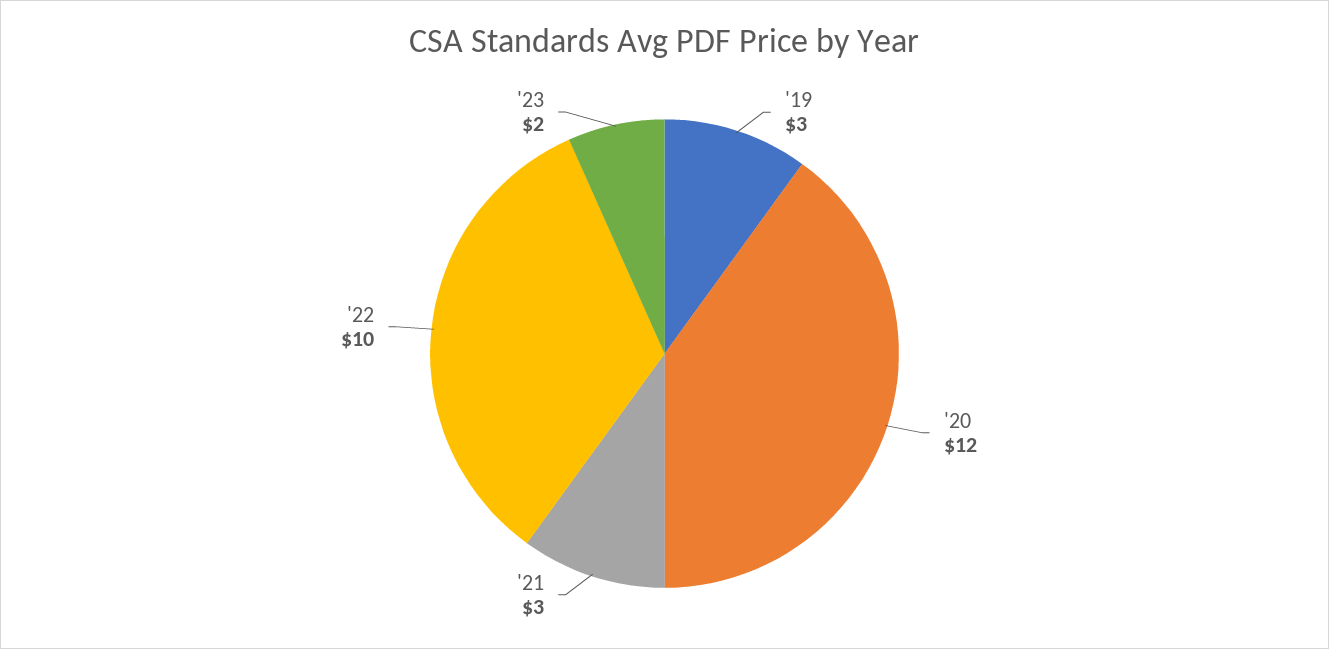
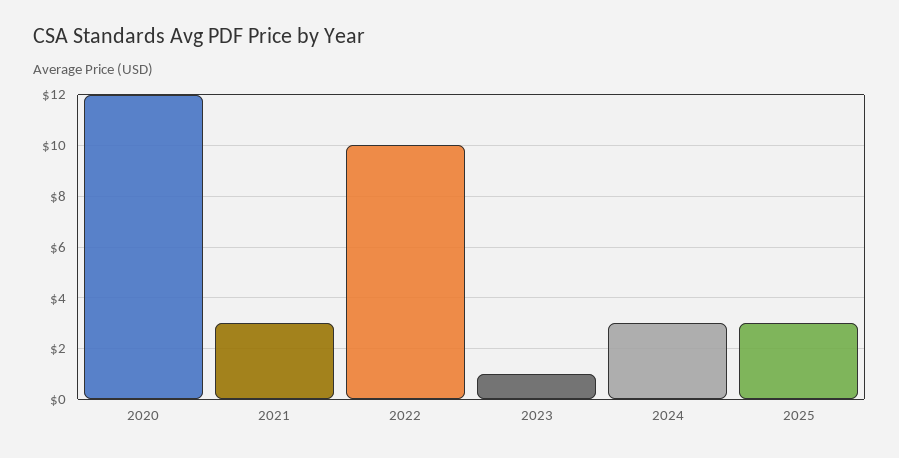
'19: 3 -> none
'23: 2 -> 1
2024: none -> 3
2025: none -> 3

